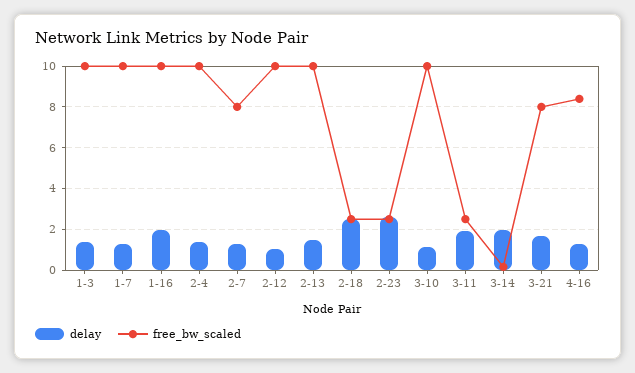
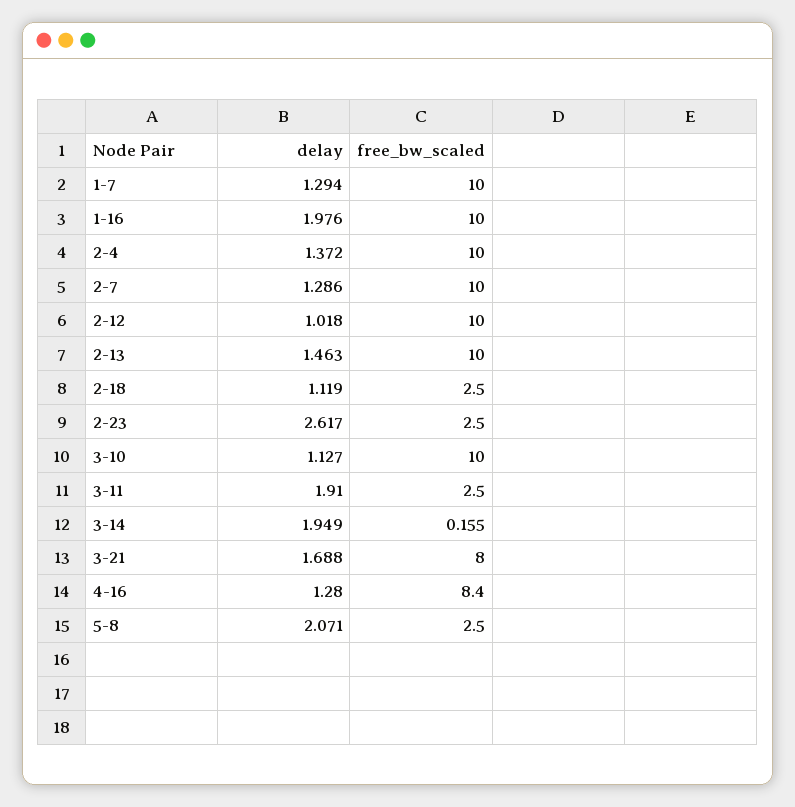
delay, 1-3: 1.5 -> none
free_bw_scaled, 1-3: 10 -> none
free_bw_scaled, 2-7: 8 -> 10
delay, 2-18: 2.5 -> 1.119
delay, 5-8: none -> 2.071
free_bw_scaled, 5-8: none -> 2.5

